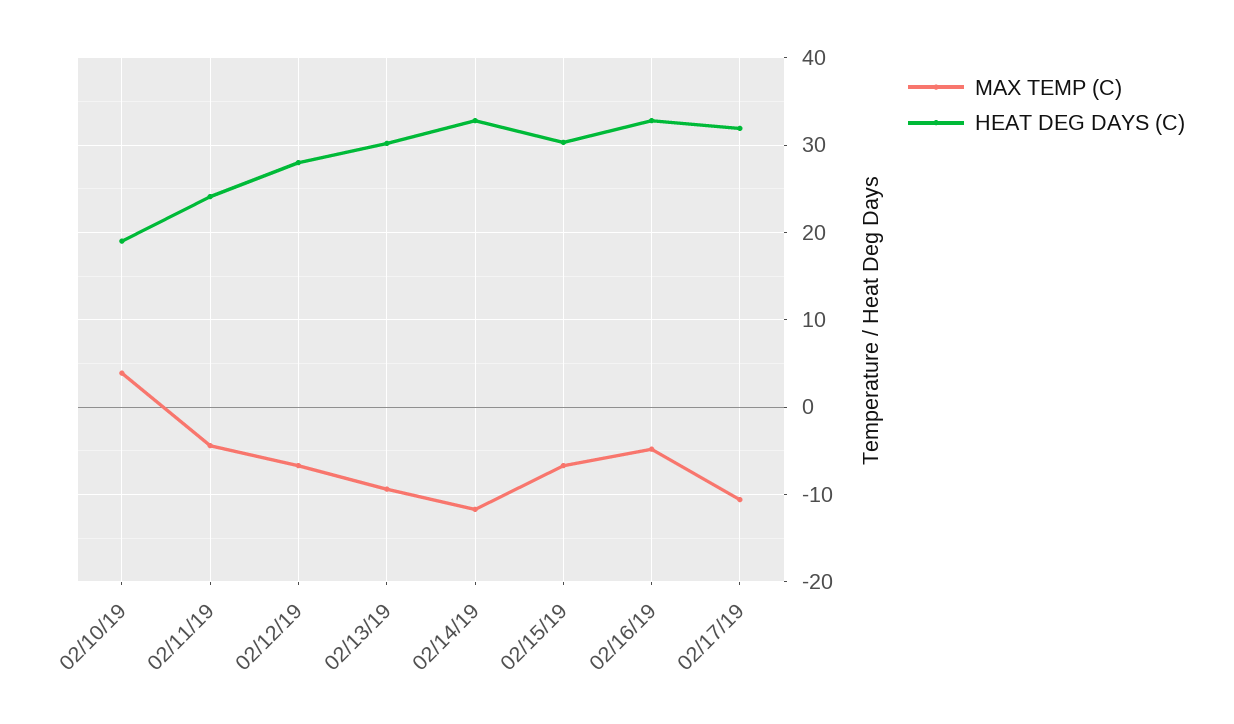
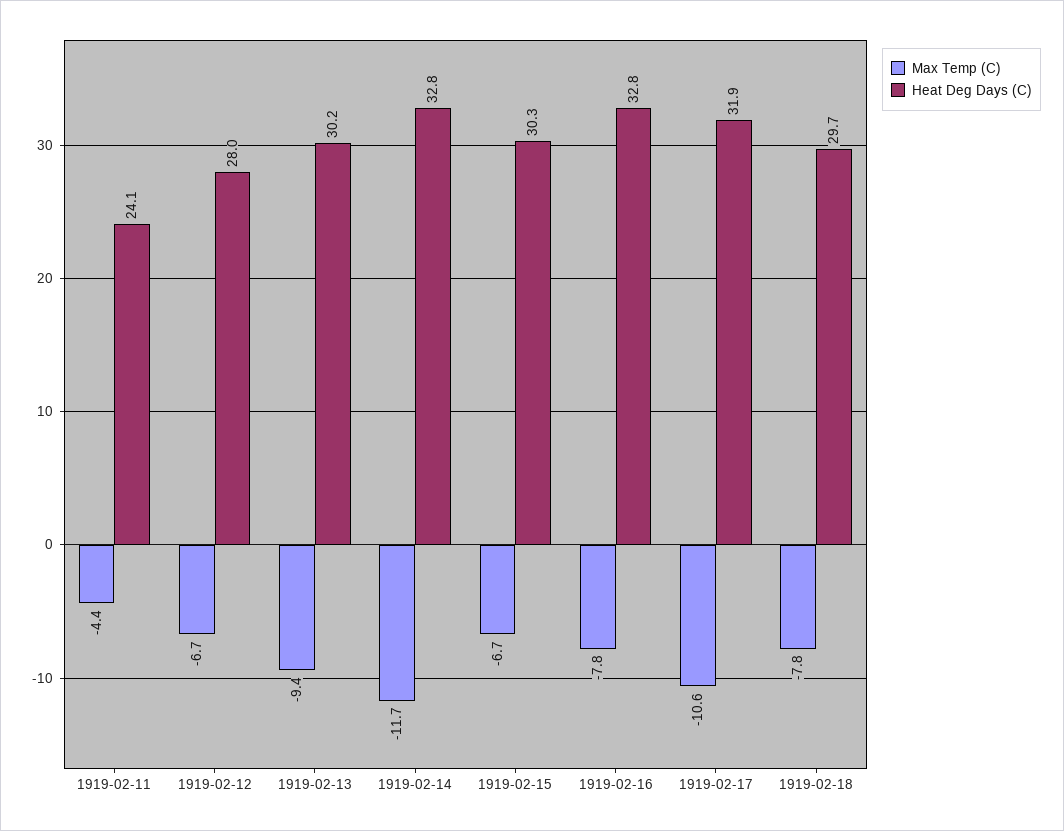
MAX TEMP (C), 02/10/19: 4 -> none
HEAT DEG DAYS (C), 02/10/19: 19 -> none
MAX TEMP (C), 02/16/19: -5 -> -7.8
MAX TEMP (C), 1919-02-18: none -> -7.8
HEAT DEG DAYS (C), 1919-02-18: none -> 29.7

